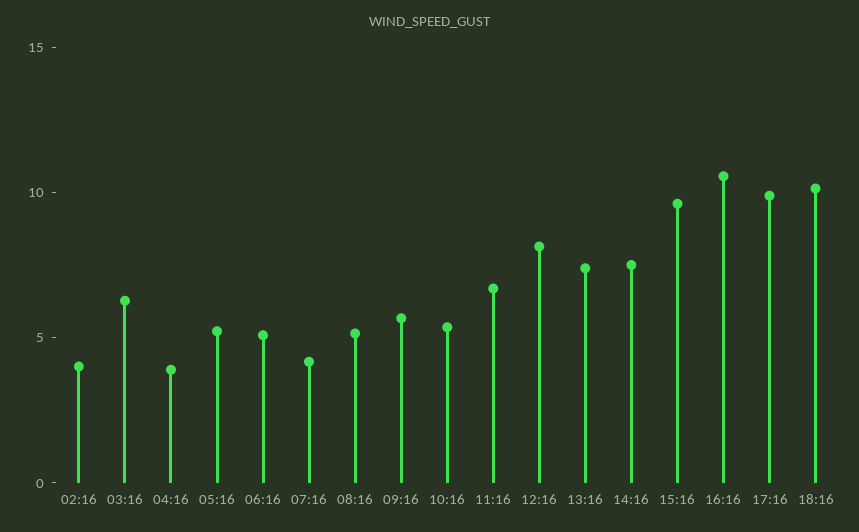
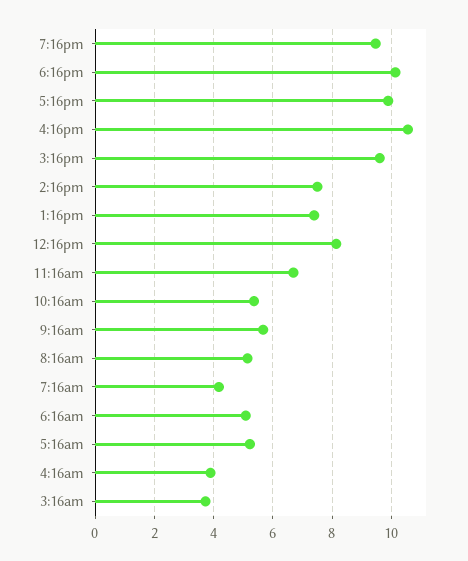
02:16: 4 -> none
03:16: 6 -> 3.75
7:16pm: none -> 9.5

